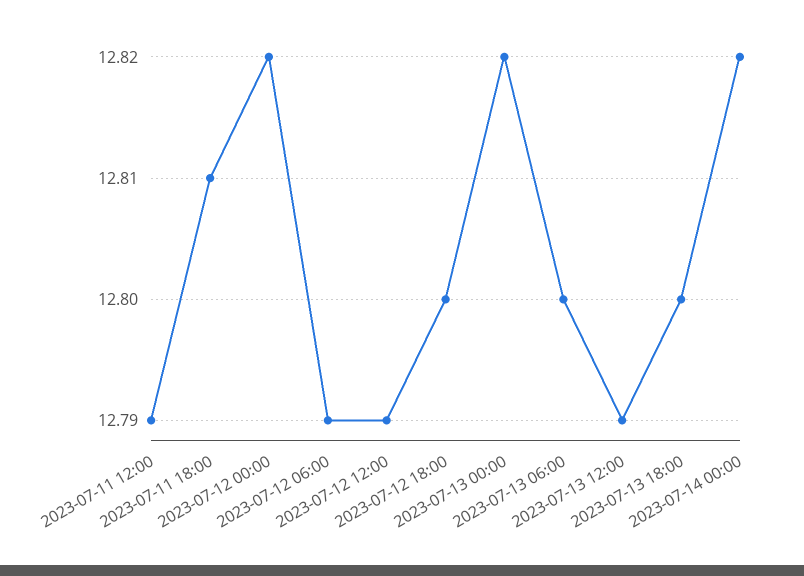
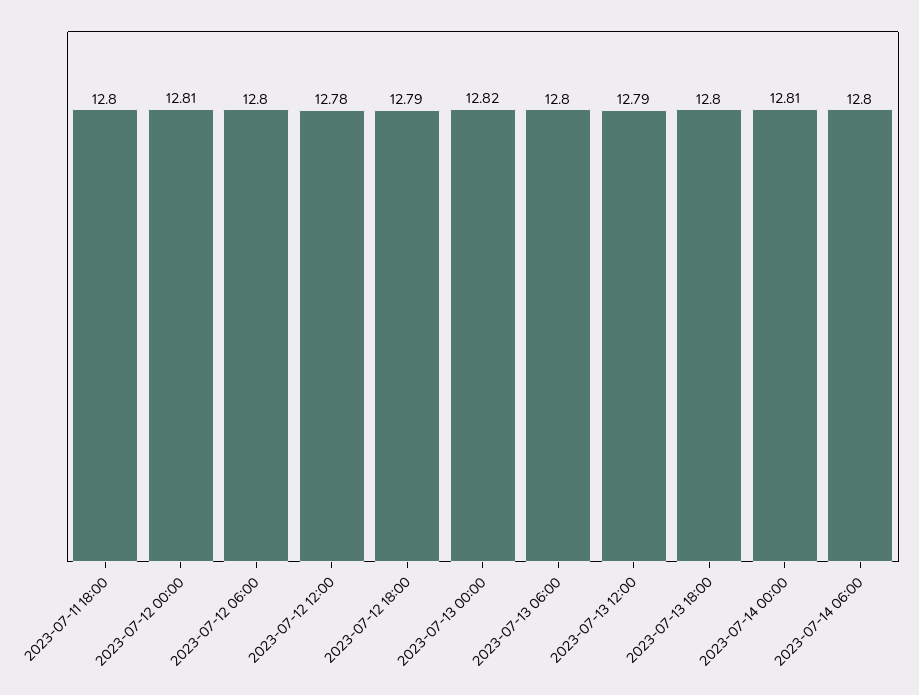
2023-07-11 12:00: 12.79 -> none
2023-07-11 18:00: 12.81 -> 12.8
2023-07-12 00:00: 12.82 -> 12.81
2023-07-12 06:00: 12.79 -> 12.8
2023-07-12 12:00: 12.79 -> 12.78
2023-07-12 18:00: 12.8 -> 12.79
2023-07-14 00:00: 12.82 -> 12.81
2023-07-14 06:00: none -> 12.8

